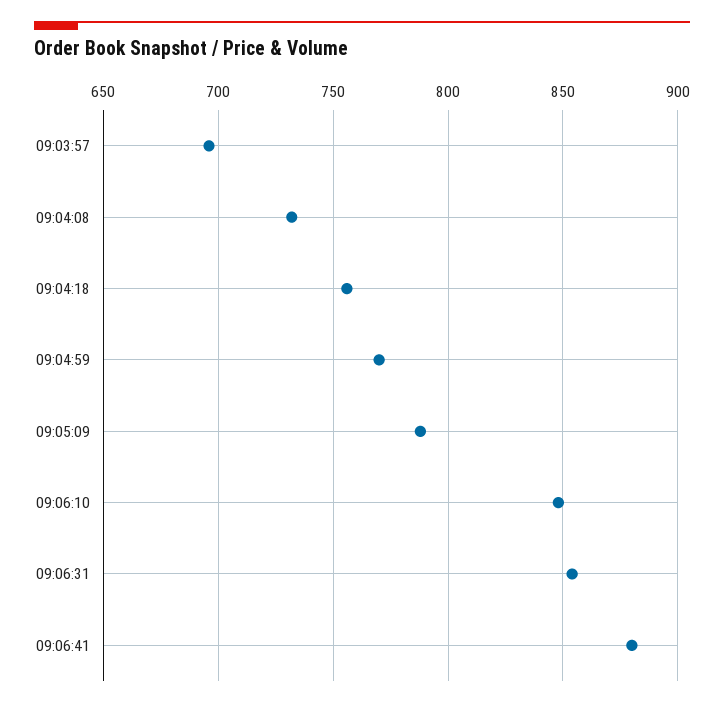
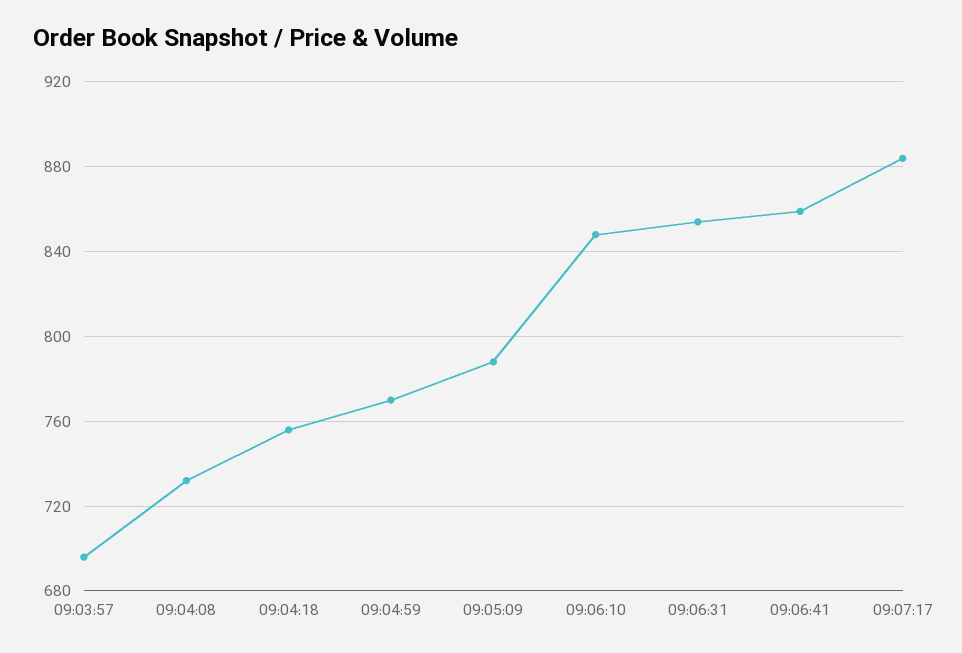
09:06:41: 880 -> 860
09:07:17: none -> 885

